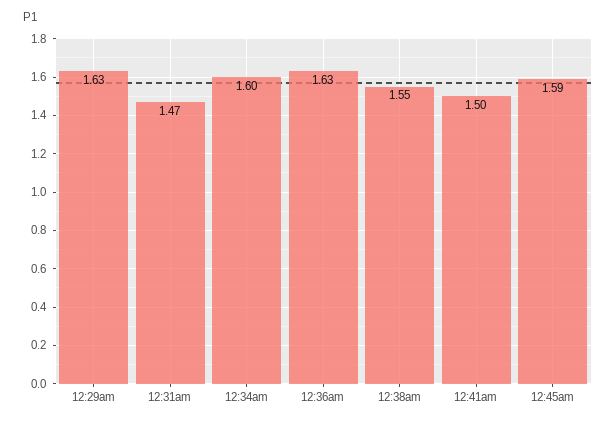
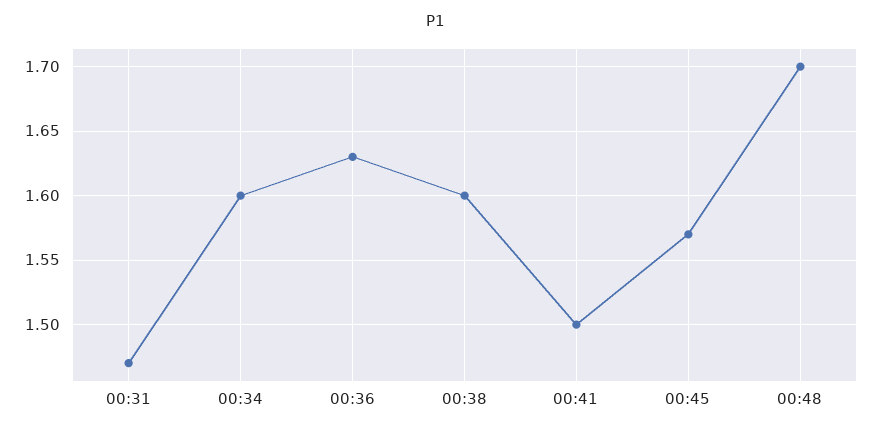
12:29am: 1.63 -> none
12:38am: 1.55 -> 1.6
12:45am: 1.59 -> 1.57
00:48: none -> 1.7

